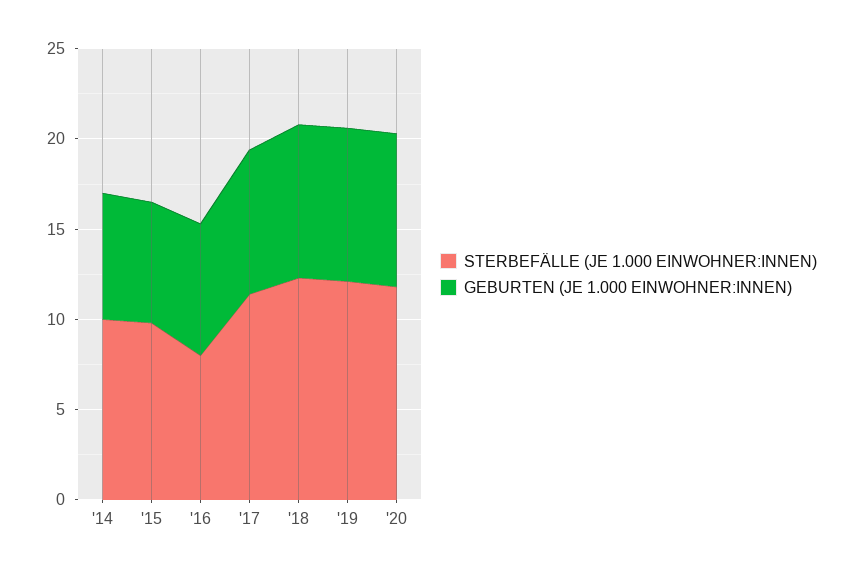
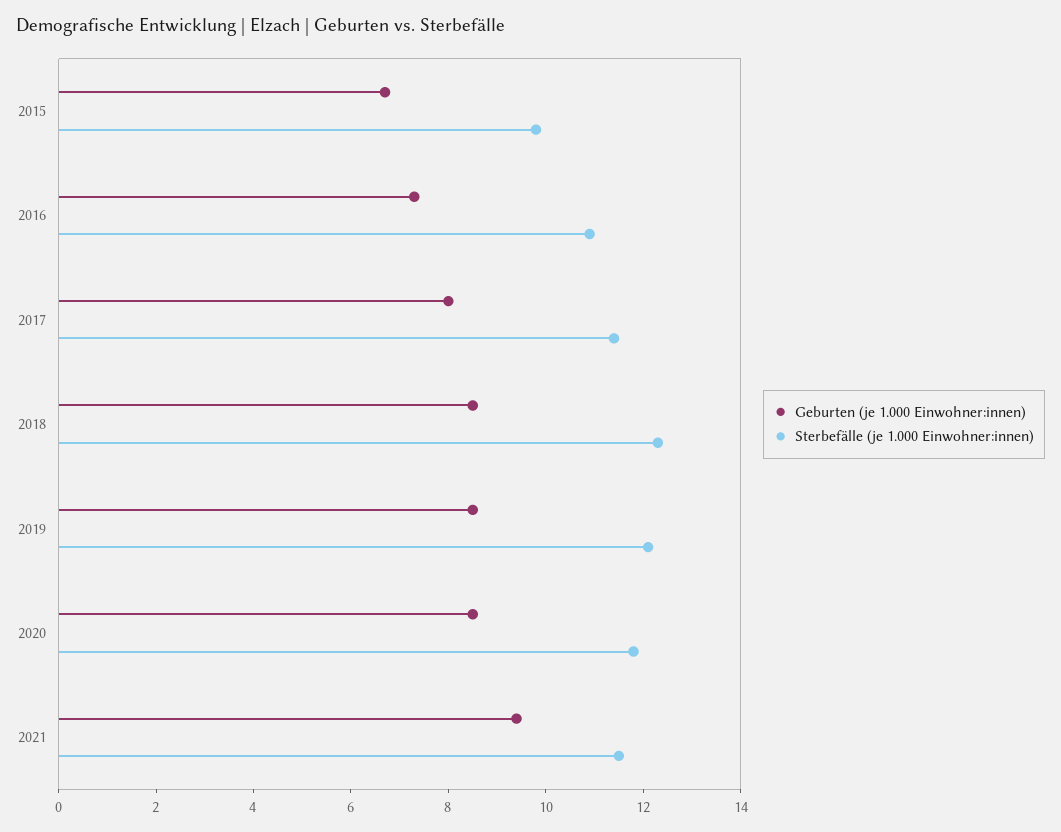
STERBEFÄLLE (JE 1.000 EINWOHNER:INNEN), '14: 10 -> none
GEBURTEN (JE 1.000 EINWOHNER:INNEN), '14: 7 -> none
STERBEFÄLLE (JE 1.000 EINWOHNER:INNEN), '16: 8 -> 11
GEBURTEN (JE 1.000 EINWOHNER:INNEN), 2021: none -> 9.5
STERBEFÄLLE (JE 1.000 EINWOHNER:INNEN), 2021: none -> 11.5

